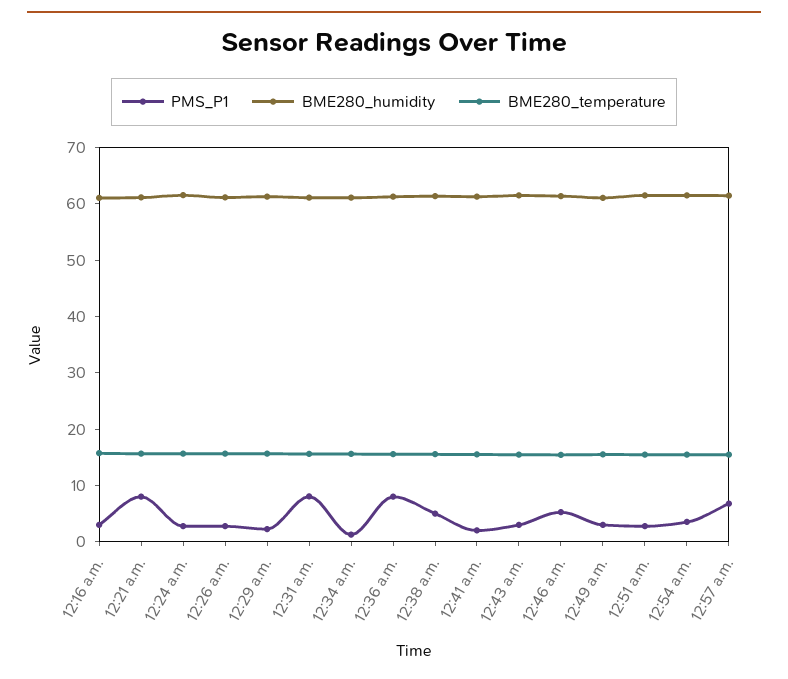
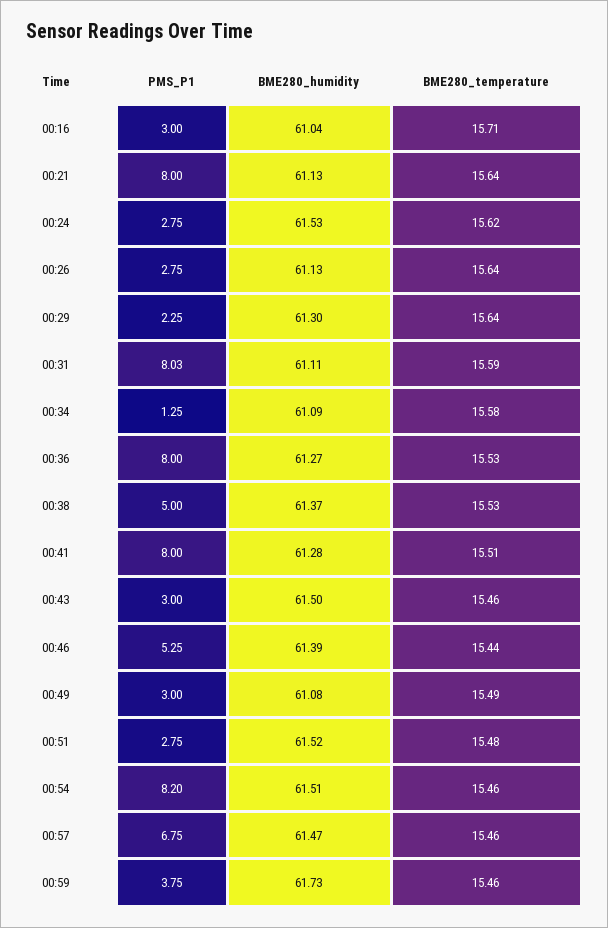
PMS_P1, 12:41 a.m.: 2 -> 8
PMS_P1, 12:54 a.m.: 4 -> 8.2
PMS_P1, 00:59: none -> 3.75
BME280_humidity, 00:59: none -> 61.73
BME280_temperature, 00:59: none -> 15.46

